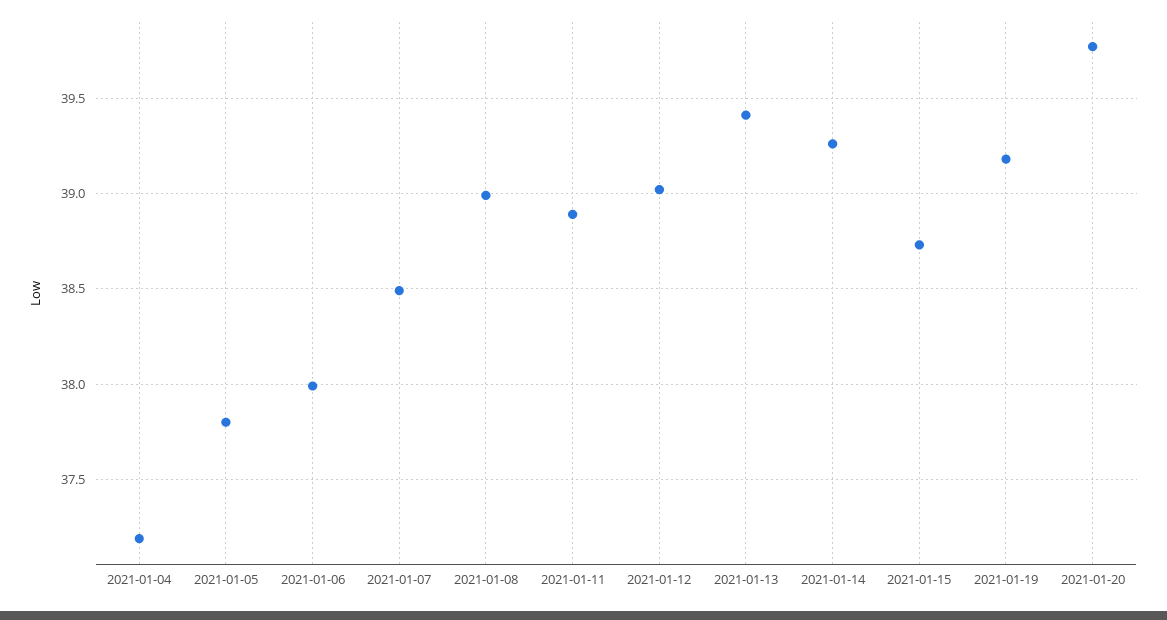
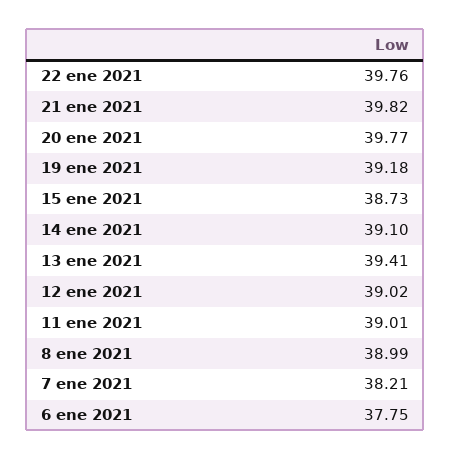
2021-01-04: 37.2 -> none
2021-01-05: 37.8 -> none
2021-01-06: 38 -> 37.75
2021-01-07: 38.5 -> 38.21
2021-01-11: 38.9 -> 39.01
2021-01-14: 39.25 -> 39.1
22 ene 2021: none -> 39.76
21 ene 2021: none -> 39.82

